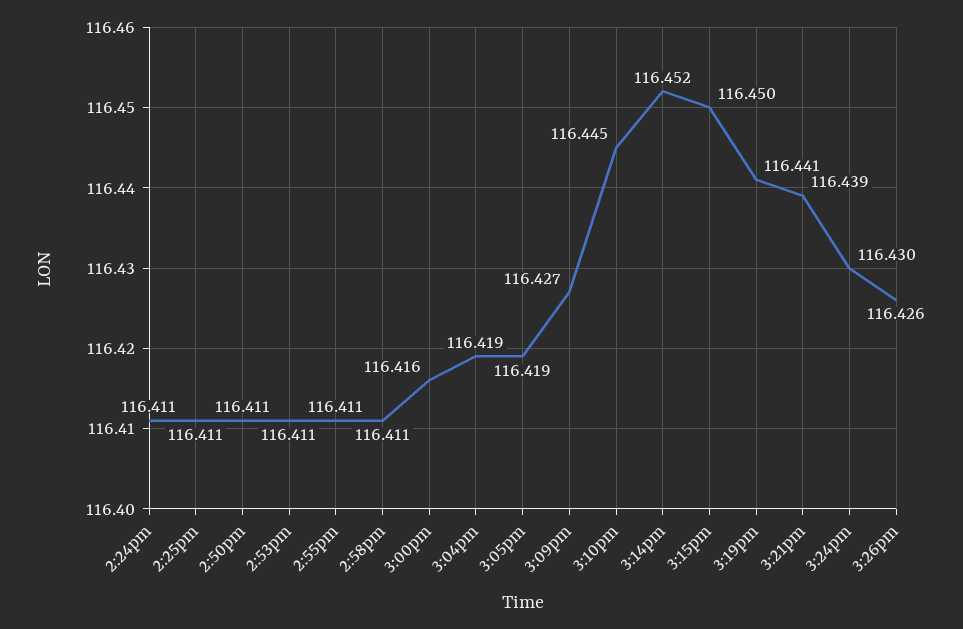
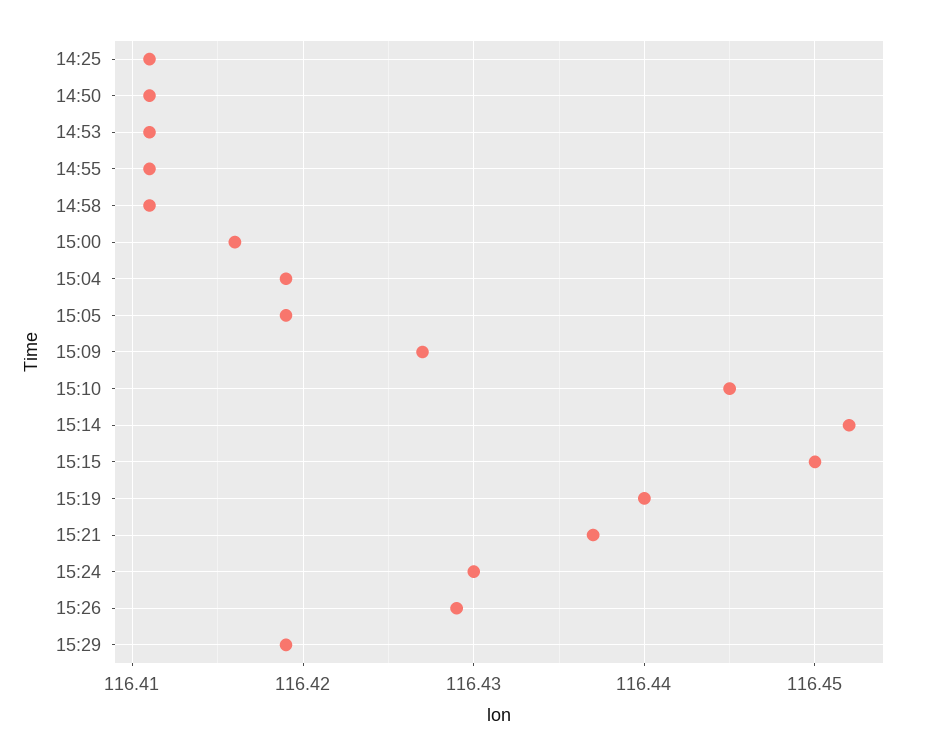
2:24pm: 116.411 -> none
3:19pm: 116.441 -> 116.44
3:21pm: 116.439 -> 116.437
3:26pm: 116.426 -> 116.429
15:29: none -> 116.419

